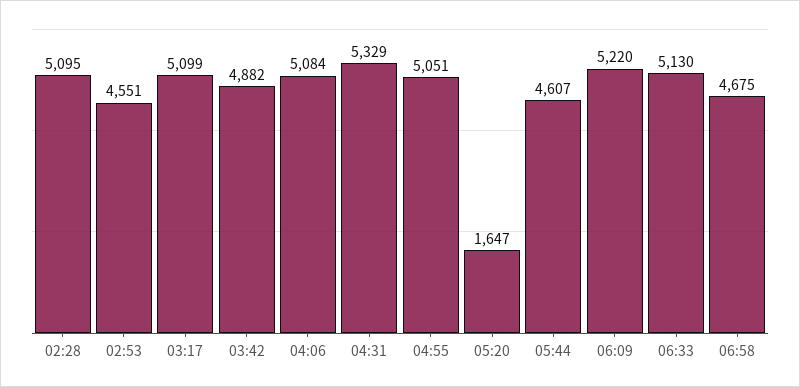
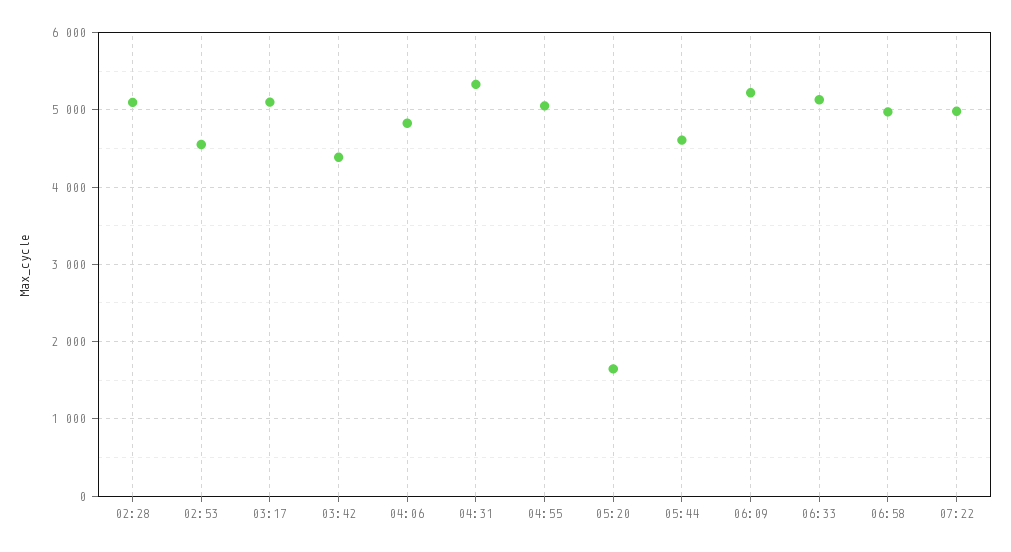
03:42: 4882 -> 4400
04:06: 5084 -> 4800
06:58: 4675 -> 5000
07:22: none -> 5000

